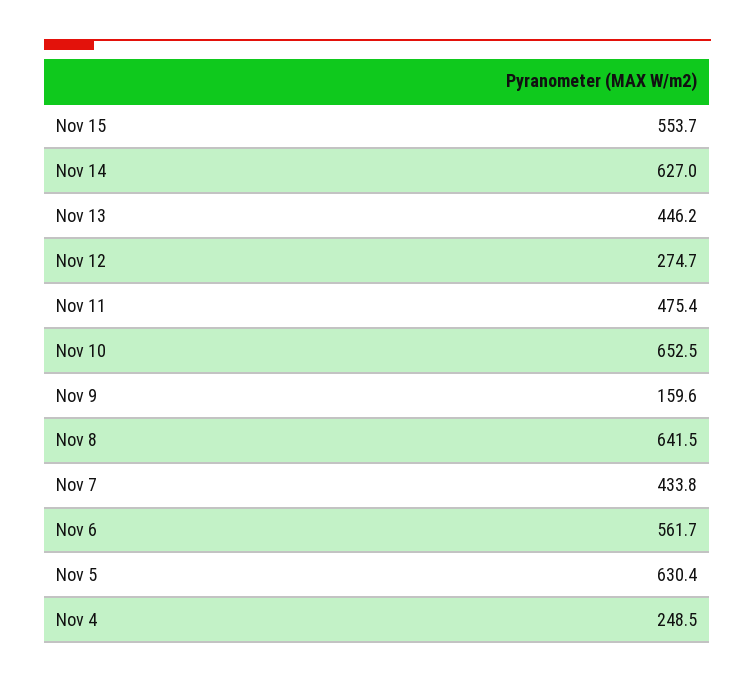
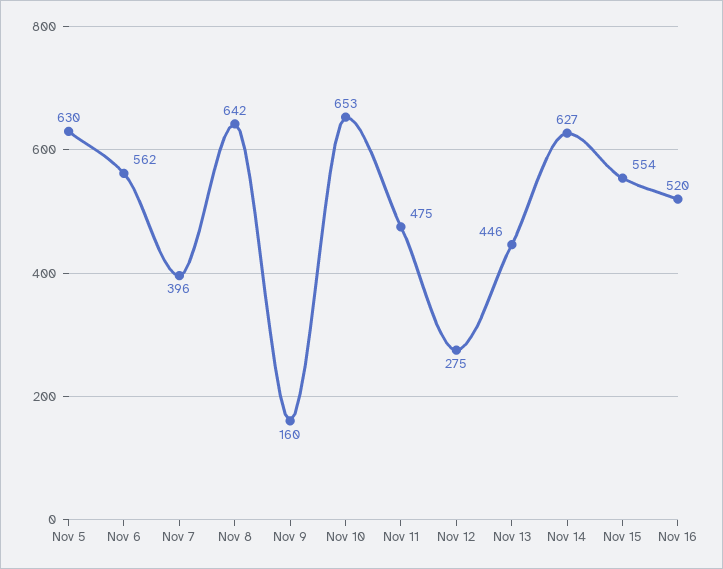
Nov 7: 433.8 -> 396
Nov 4: 248.5 -> none
Nov 16: none -> 520

